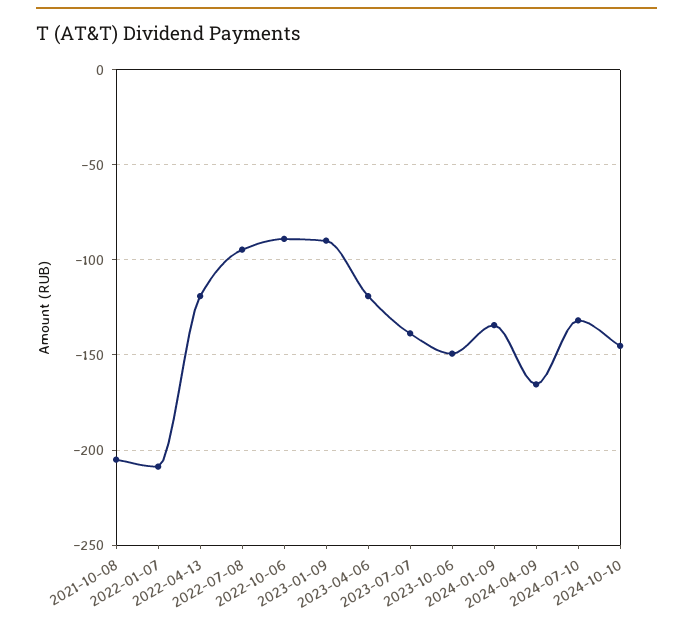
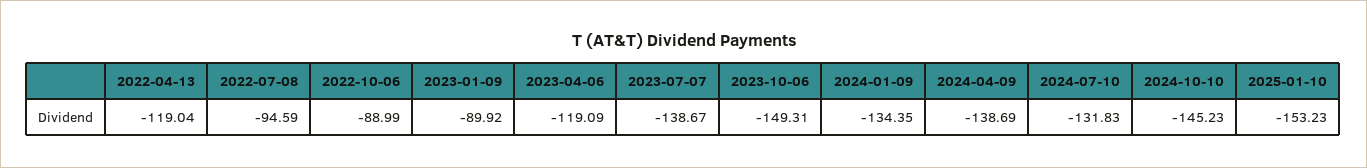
2021-10-08: -205 -> none
2022-01-07: -210 -> none
2024-04-09: -165 -> -138.69
2025-01-10: none -> -153.23

